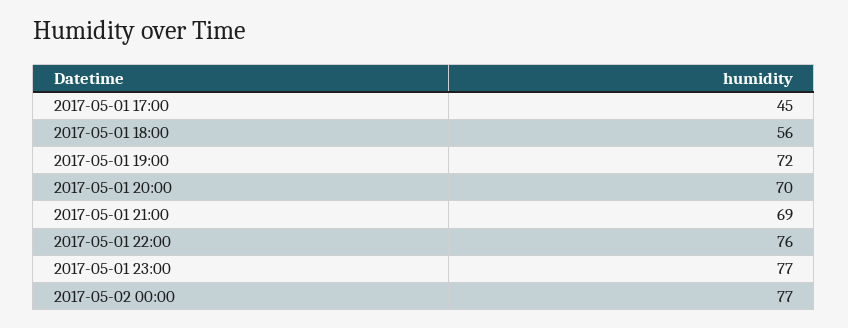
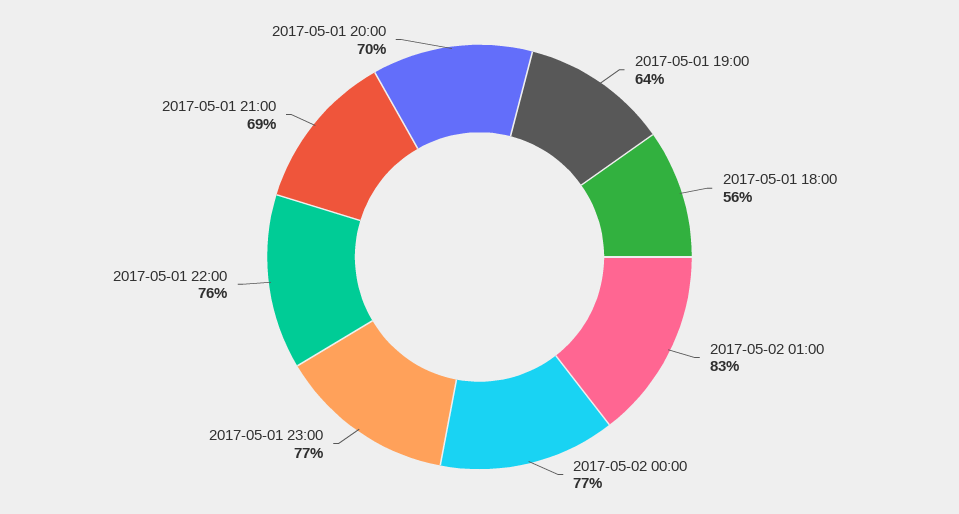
2017-05-01 17:00: 45 -> none
2017-05-01 19:00: 72 -> 64
2017-05-02 01:00: none -> 83

